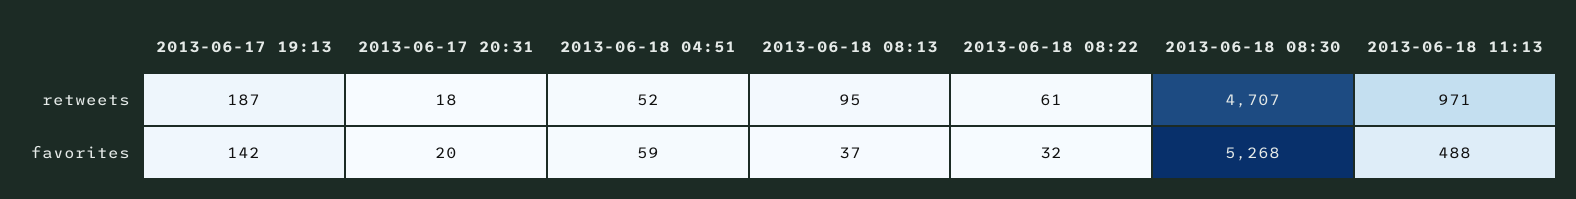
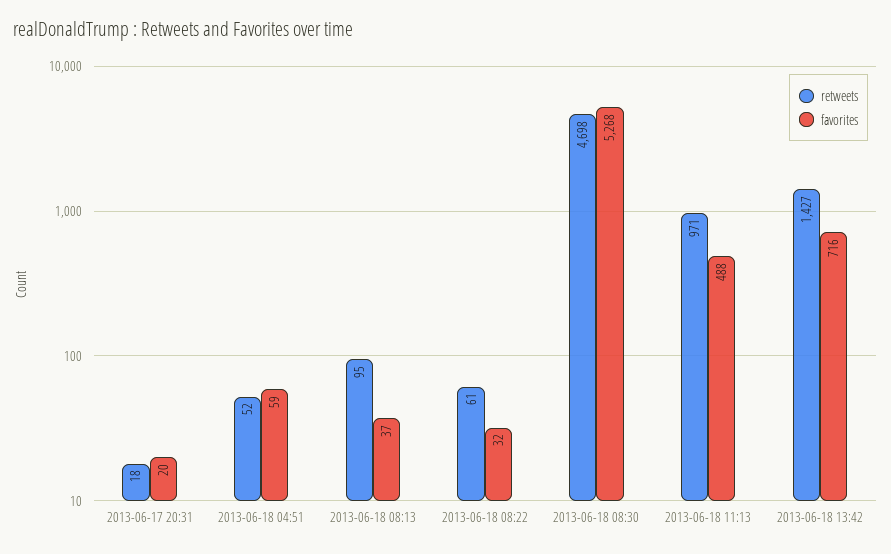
retweets, 2013-06-17 19:13: 187 -> none
retweets, 2013-06-18 08:30: 4707 -> 4698
favorites, 2013-06-17 19:13: 142 -> none
retweets, 2013-06-18 13:42: none -> 1427
favorites, 2013-06-18 13:42: none -> 716

